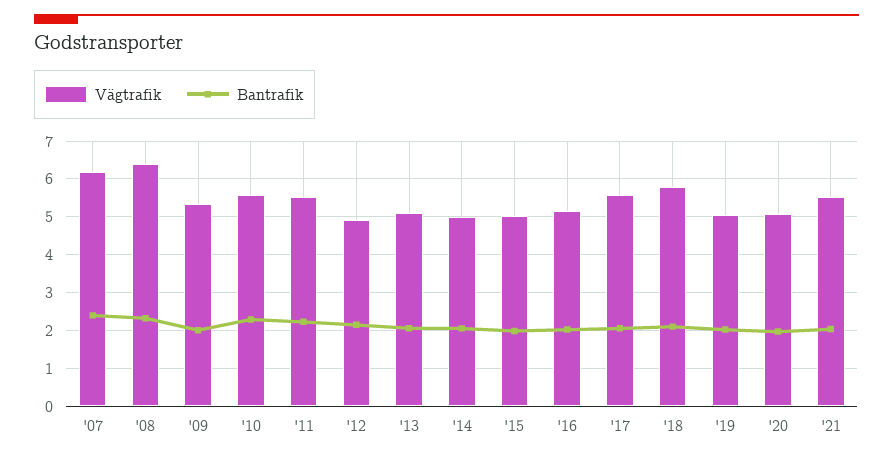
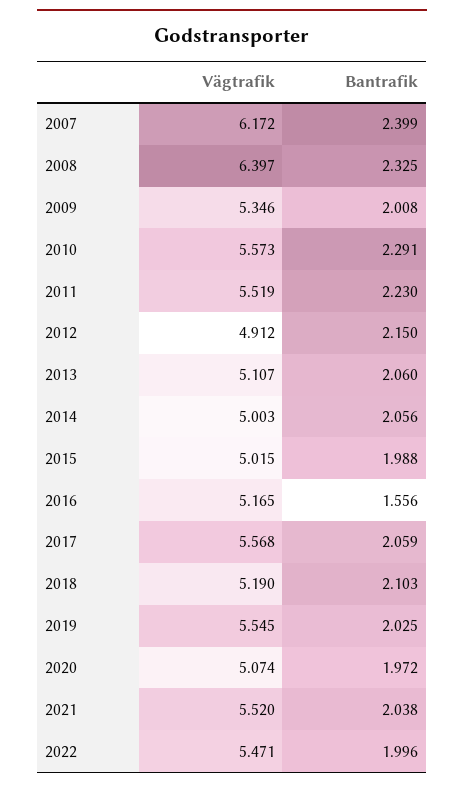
Bantrafik, '16: 2 -> 1.556
Vägtrafik, '18: 5.8 -> 5.19
Vägtrafik, '19: 5 -> 5.545
Vägtrafik, 2022: none -> 5.471
Bantrafik, 2022: none -> 1.996

